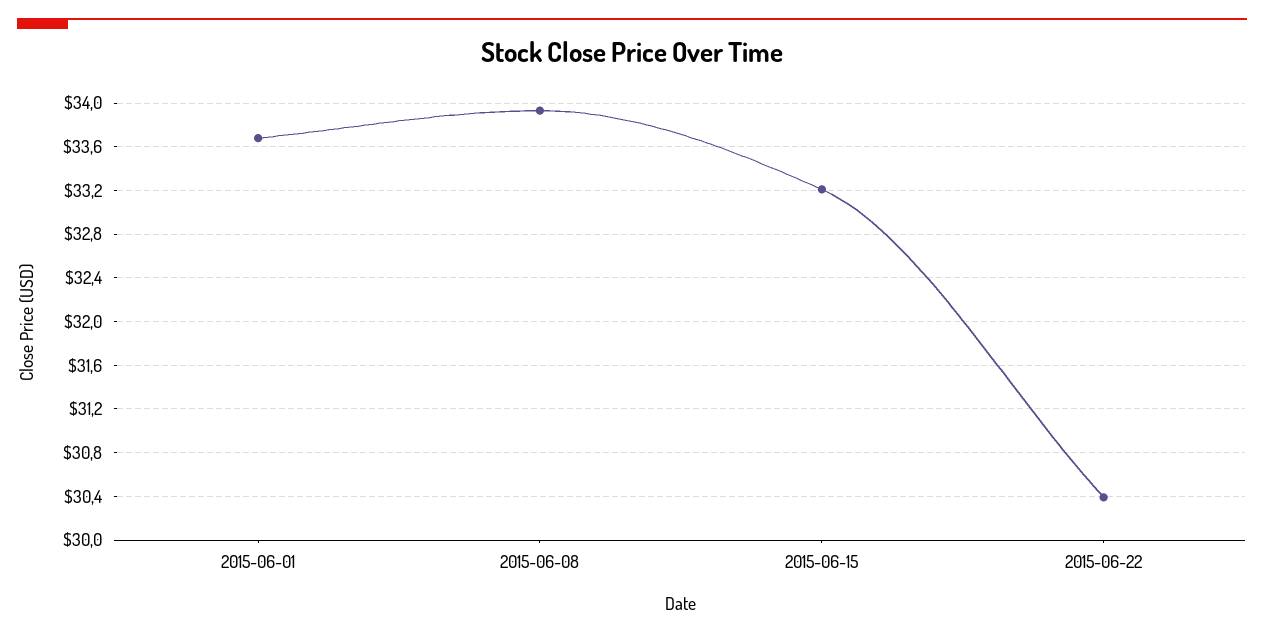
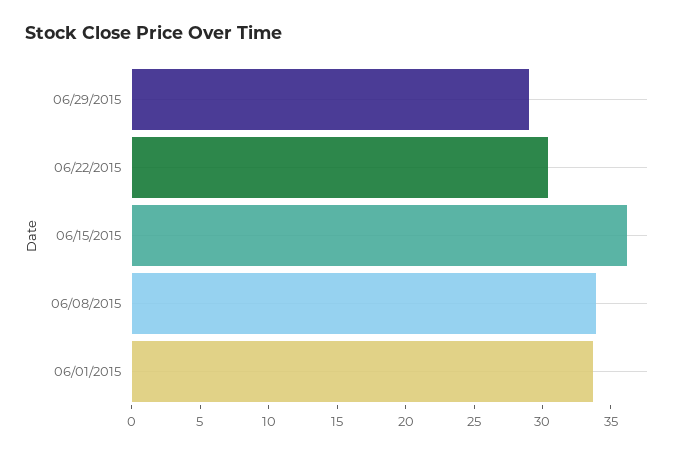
2015-06-15: 33.2 -> 36
06/29/2015: none -> 29

